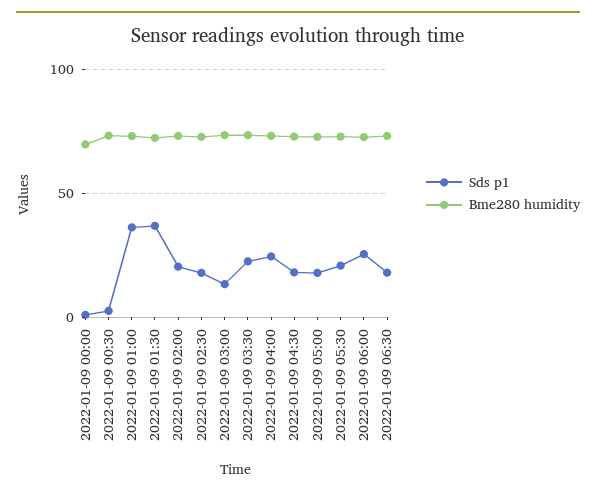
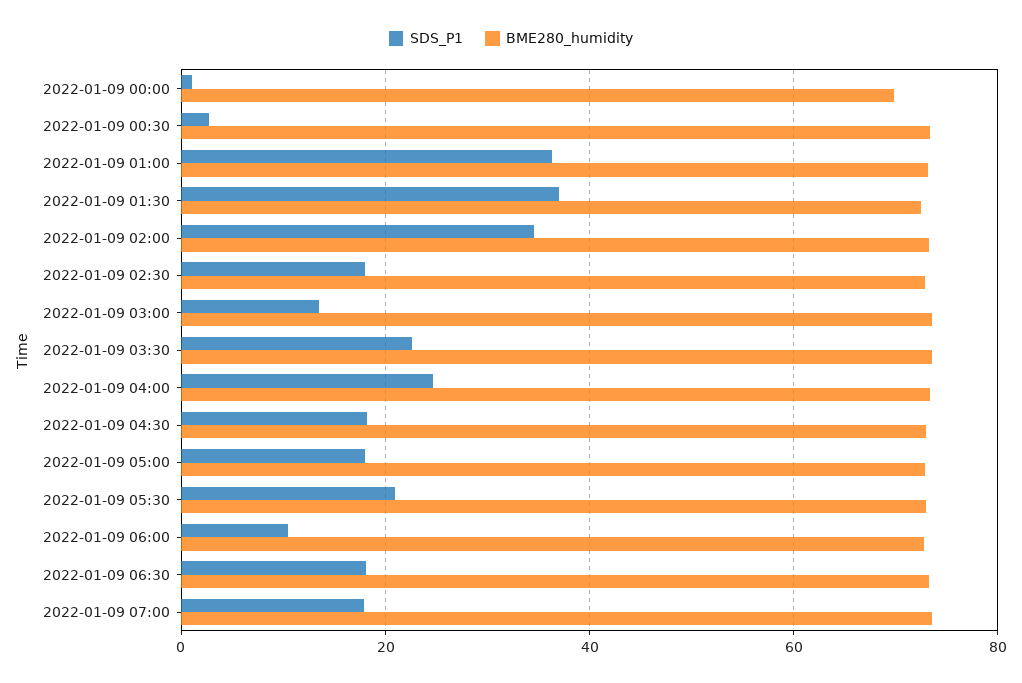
Sds p1, 2022-01-09 02:00: 20 -> 34
Sds p1, 2022-01-09 06:00: 25 -> 10
Sds p1, 2022-01-09 07:00: none -> 18
Bme280 humidity, 2022-01-09 07:00: none -> 74

